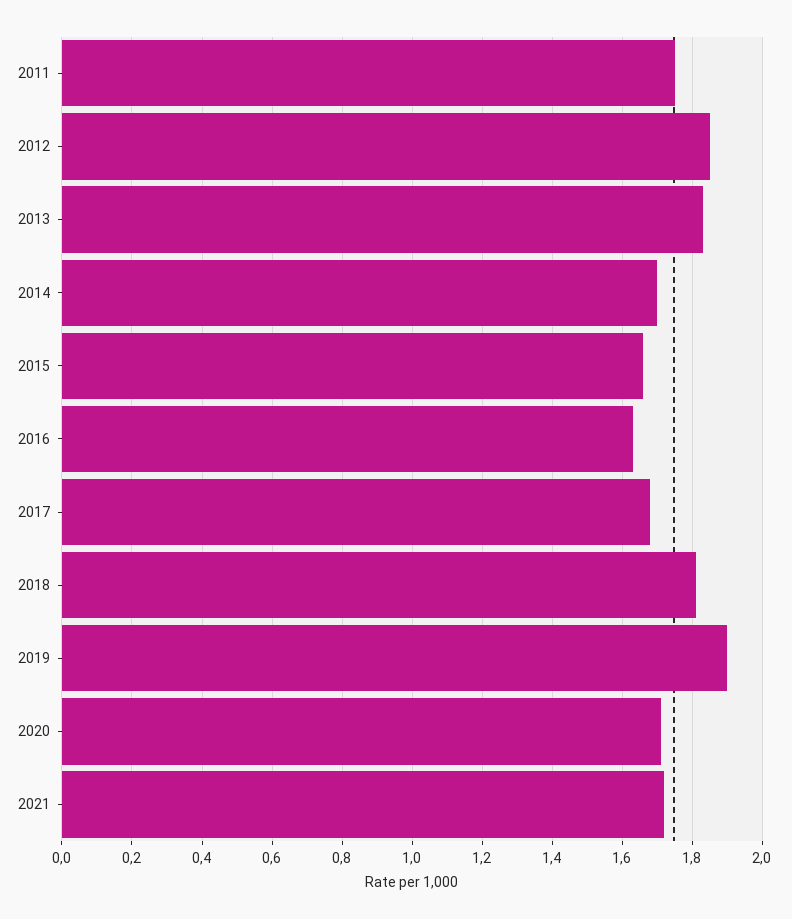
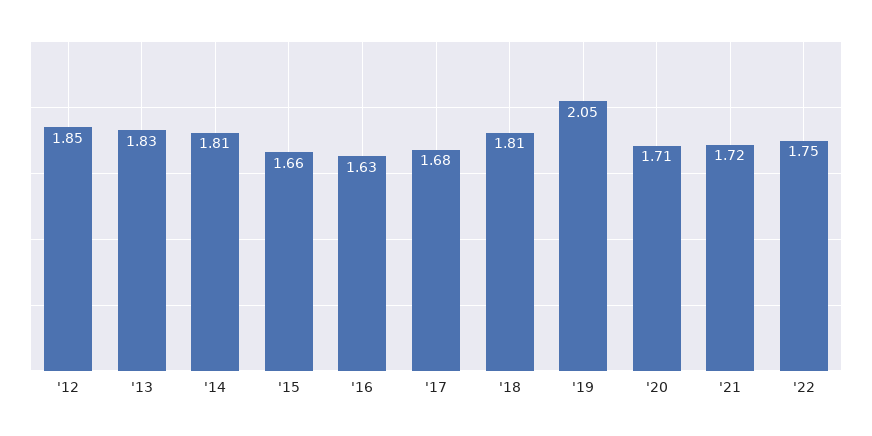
2011: 1.75 -> none
2014: 1.7 -> 1.81
2019: 1.9 -> 2.05
'22: none -> 1.75

